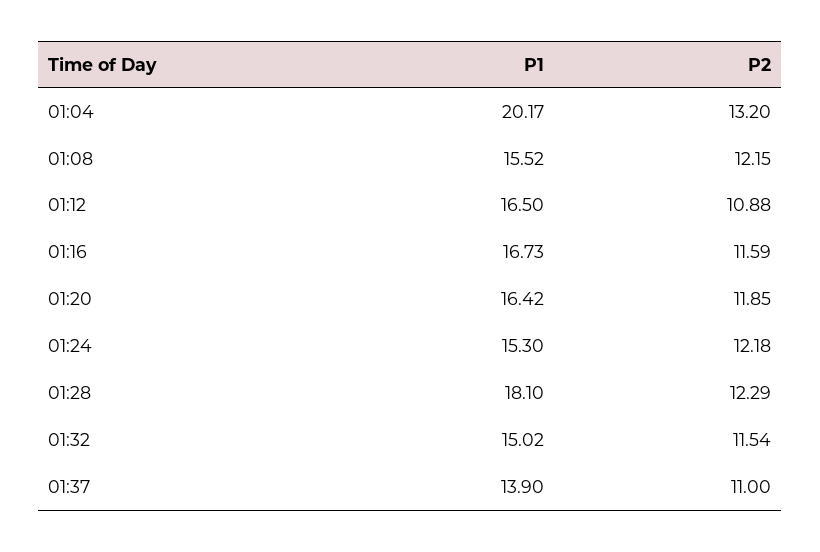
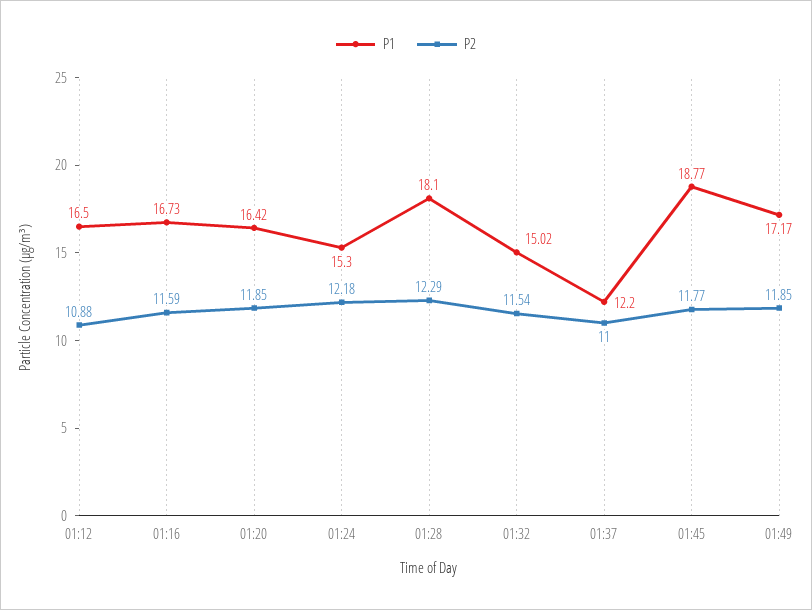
P1, 01:04: 20.17 -> none
P2, 01:04: 13.2 -> none
P1, 01:08: 15.52 -> none
P2, 01:08: 12.15 -> none
P1, 01:37: 13.9 -> 12.2
P1, 01:45: none -> 18.77
P2, 01:45: none -> 11.77
P1, 01:49: none -> 17.17
P2, 01:49: none -> 11.85

